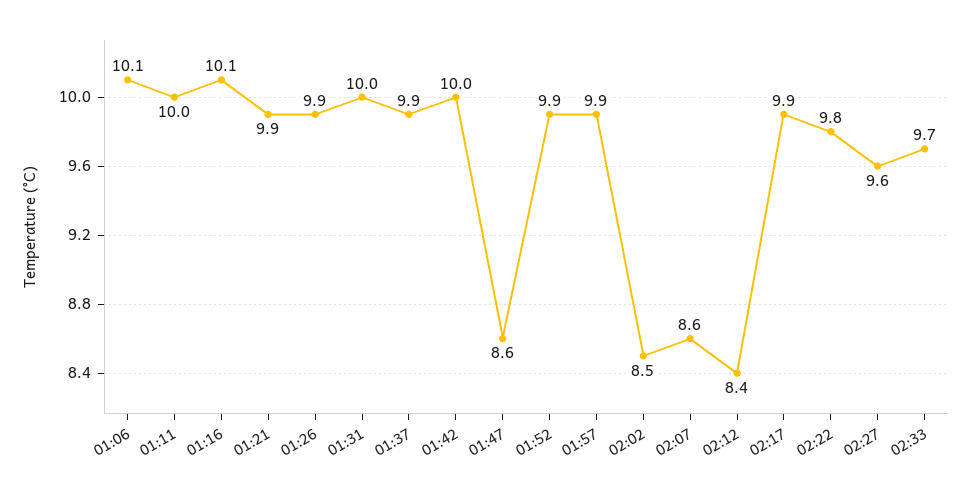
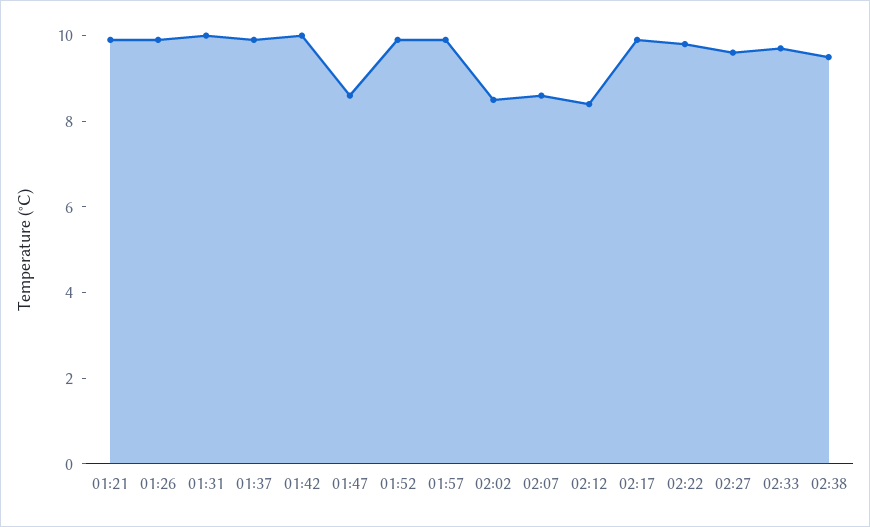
01:06: 10.1 -> none
01:11: 10 -> none
01:16: 10.1 -> none
02:38: none -> 9.5

